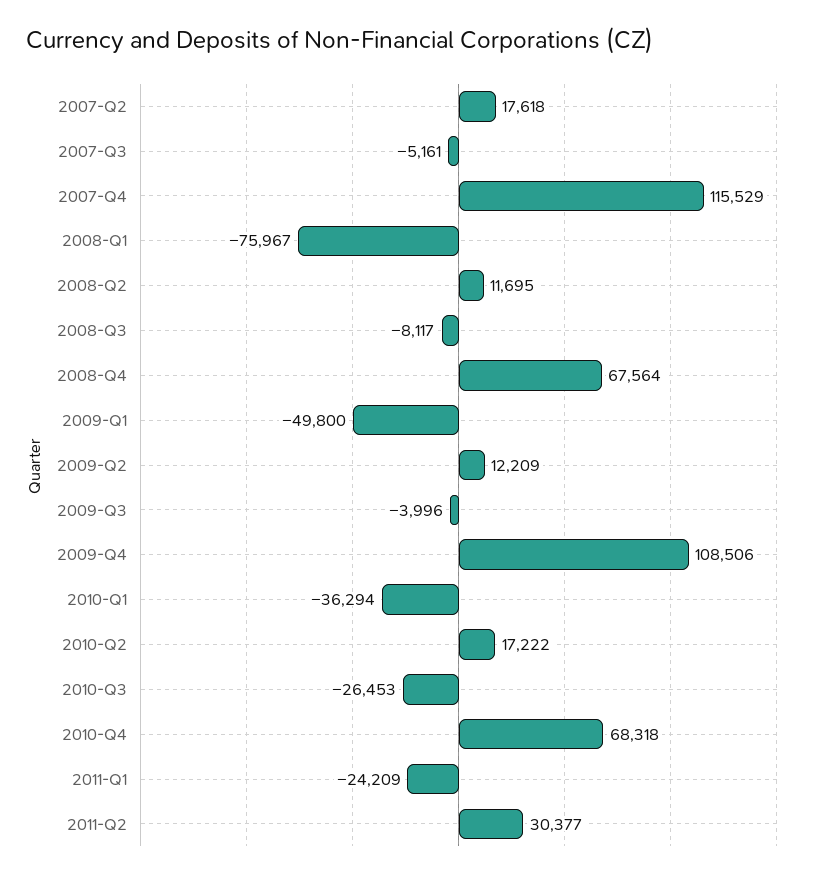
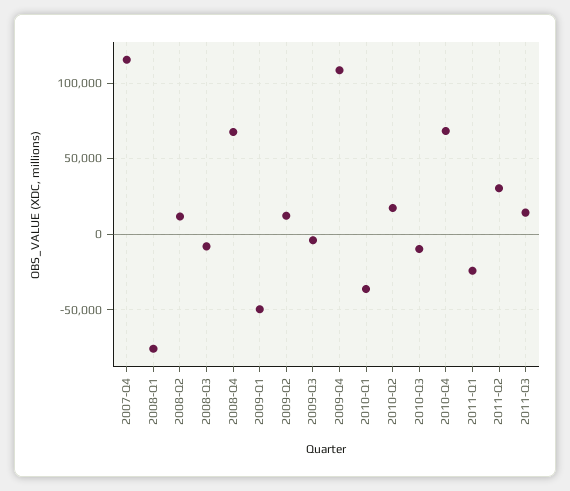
2007-Q2: 17618 -> none
2007-Q3: -5161 -> none
2010-Q3: -26453 -> -10000
2011-Q3: none -> 15000

